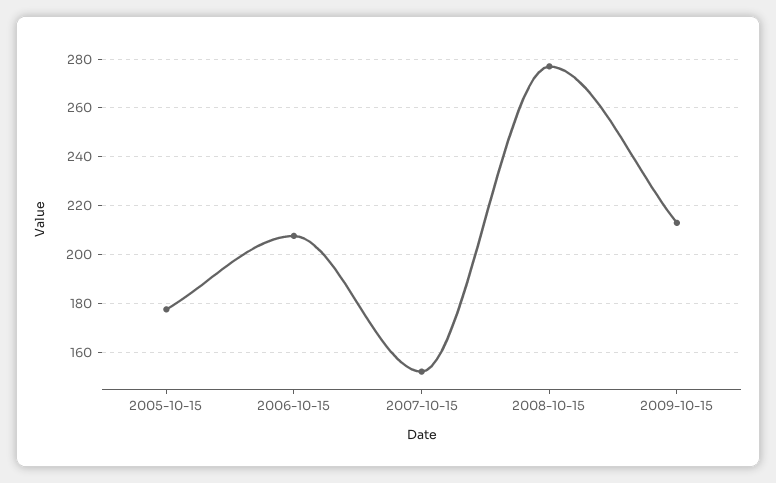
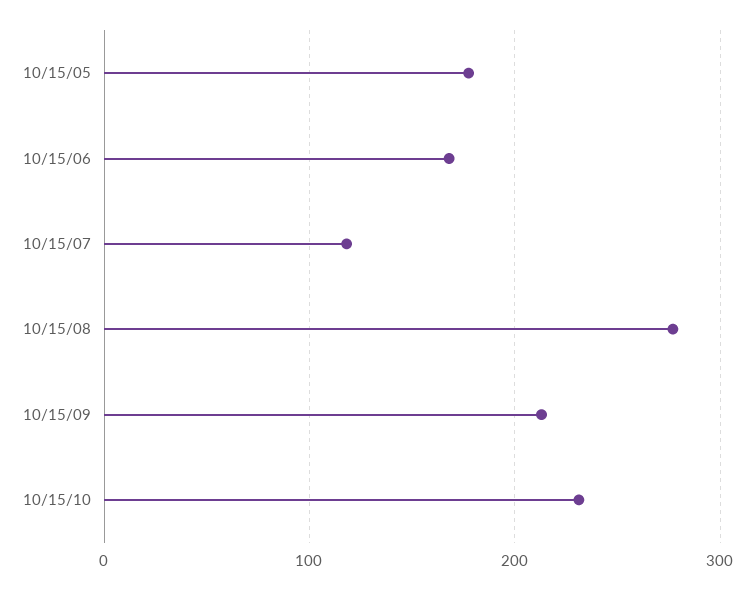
2006-10-15: 207.5 -> 170
2007-10-15: 152.5 -> 120
10/15/10: none -> 230

